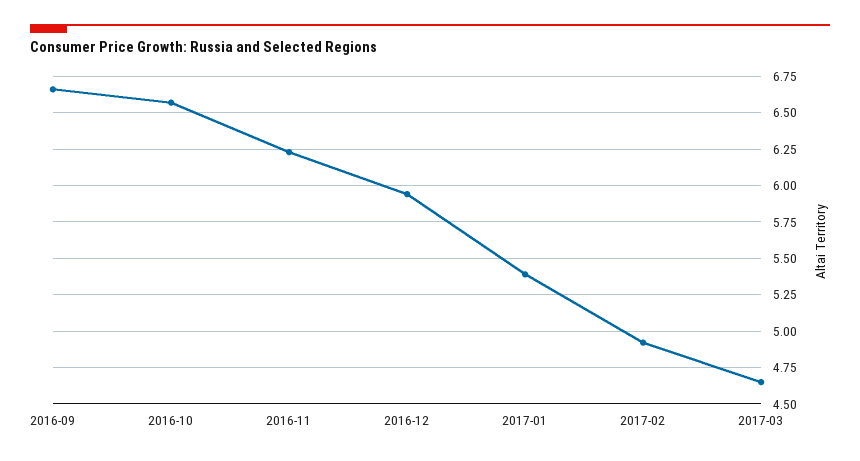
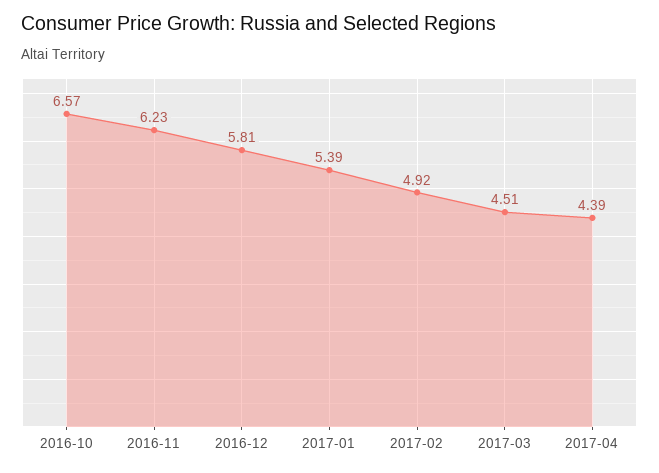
2016-09: 6.65 -> none
2016-12: 5.95 -> 5.81
2017-03: 4.65 -> 4.51
2017-04: none -> 4.39

